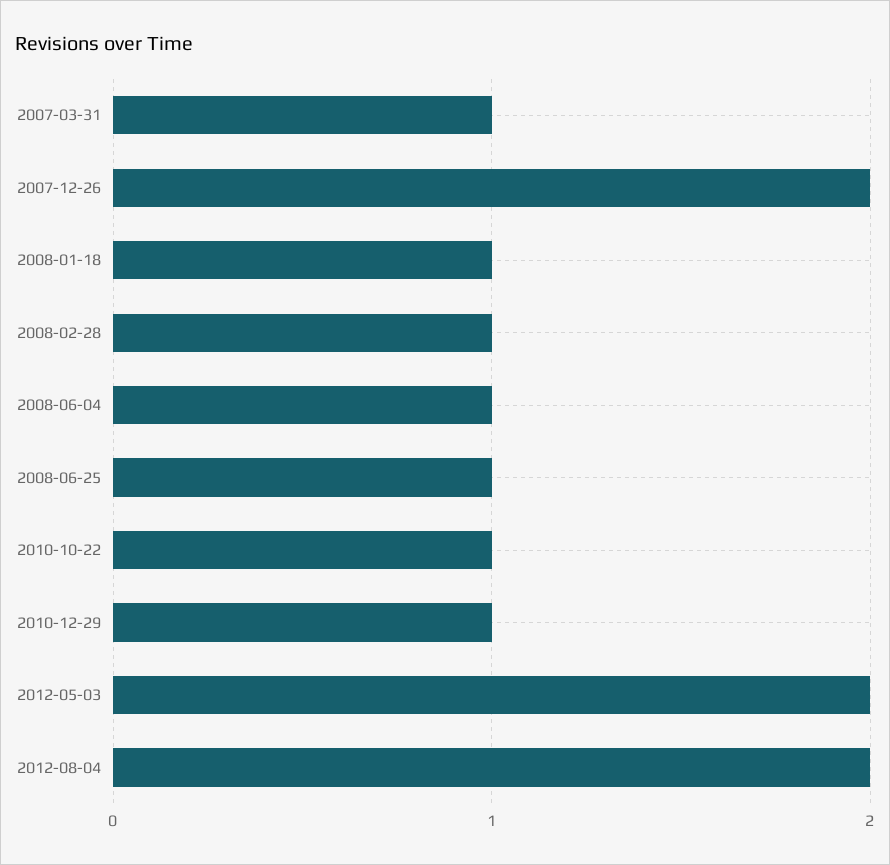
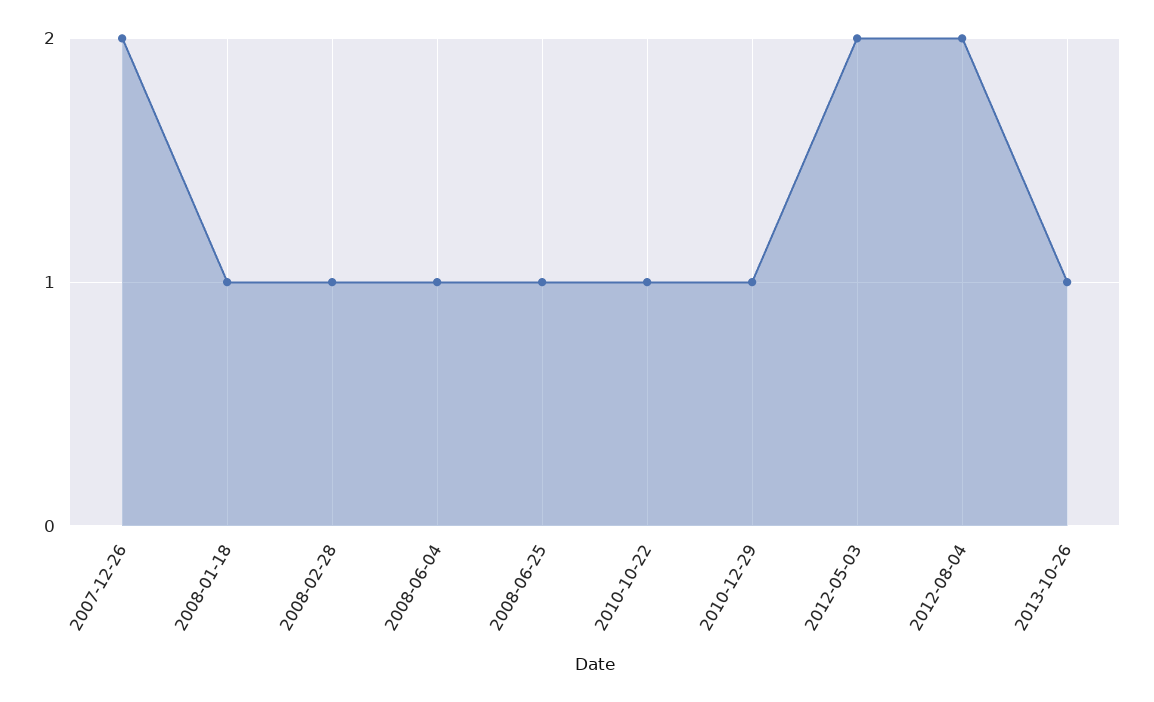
2007-03-31: 1 -> none
2013-10-26: none -> 1

